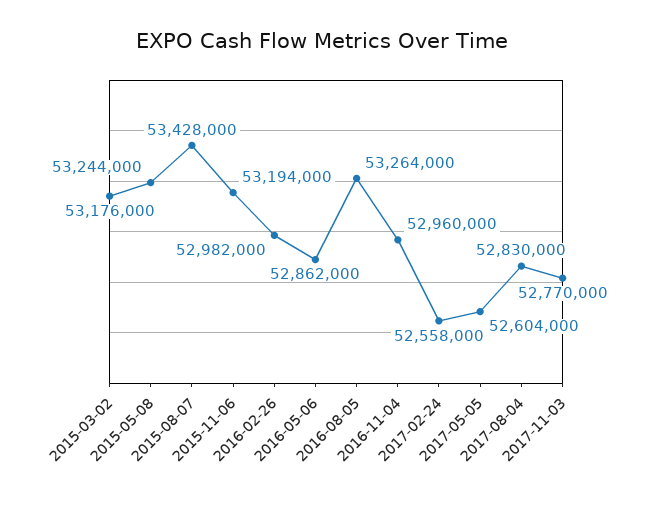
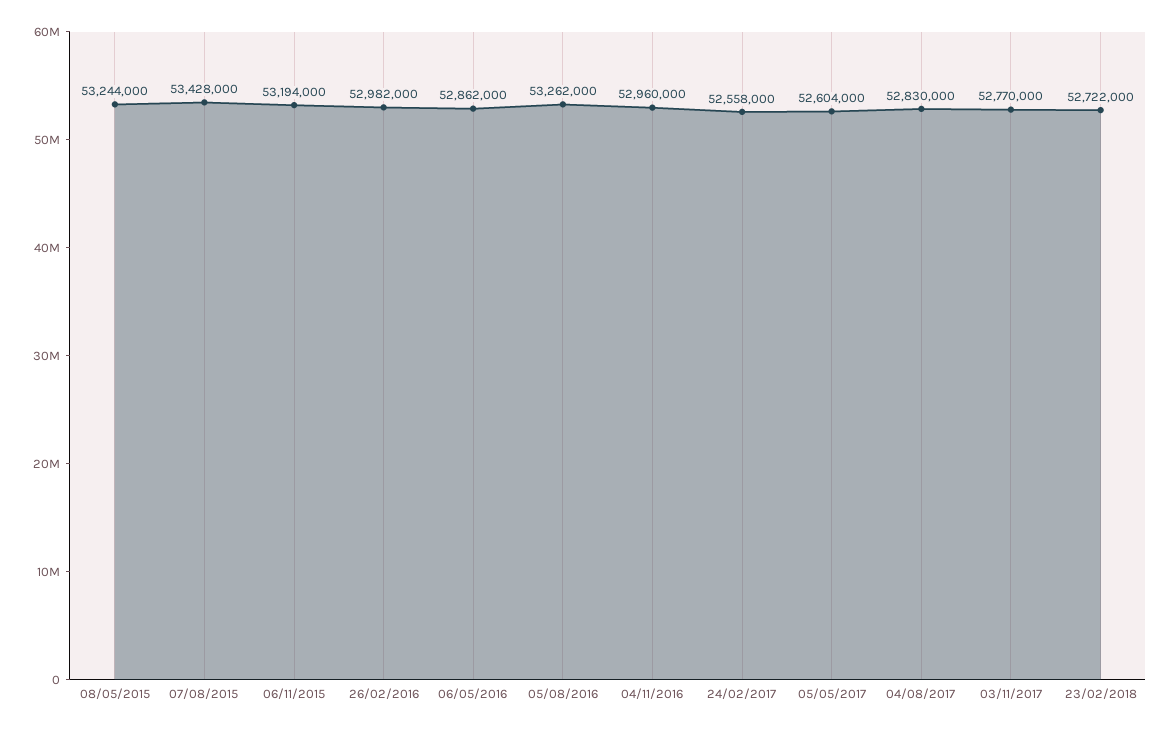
2015-03-02: 53176000 -> none
2016-08-05: 53264000 -> 53262000
23/02/2018: none -> 52722000

